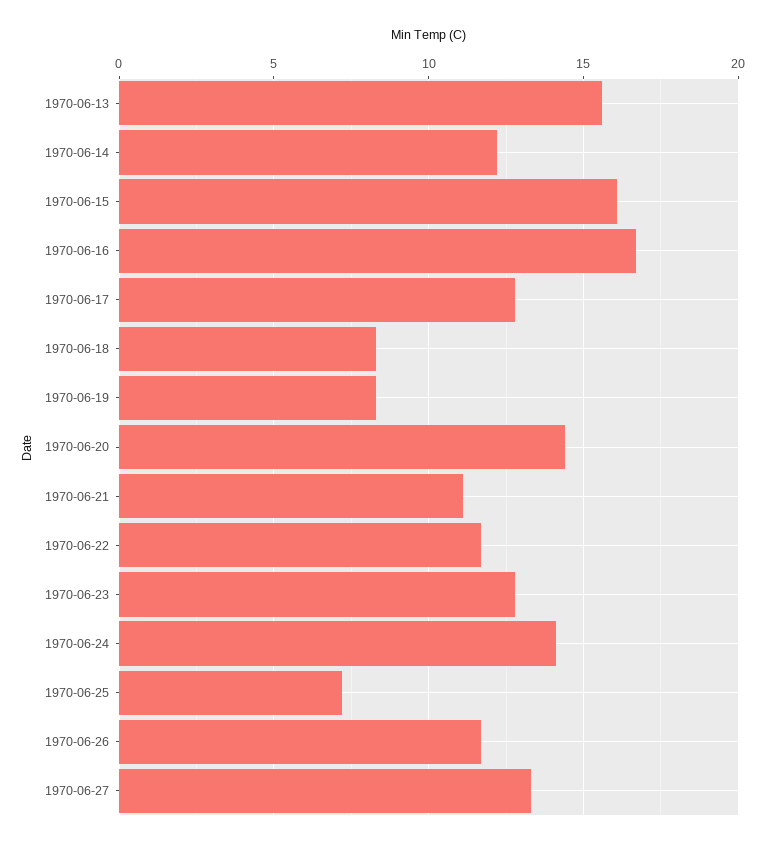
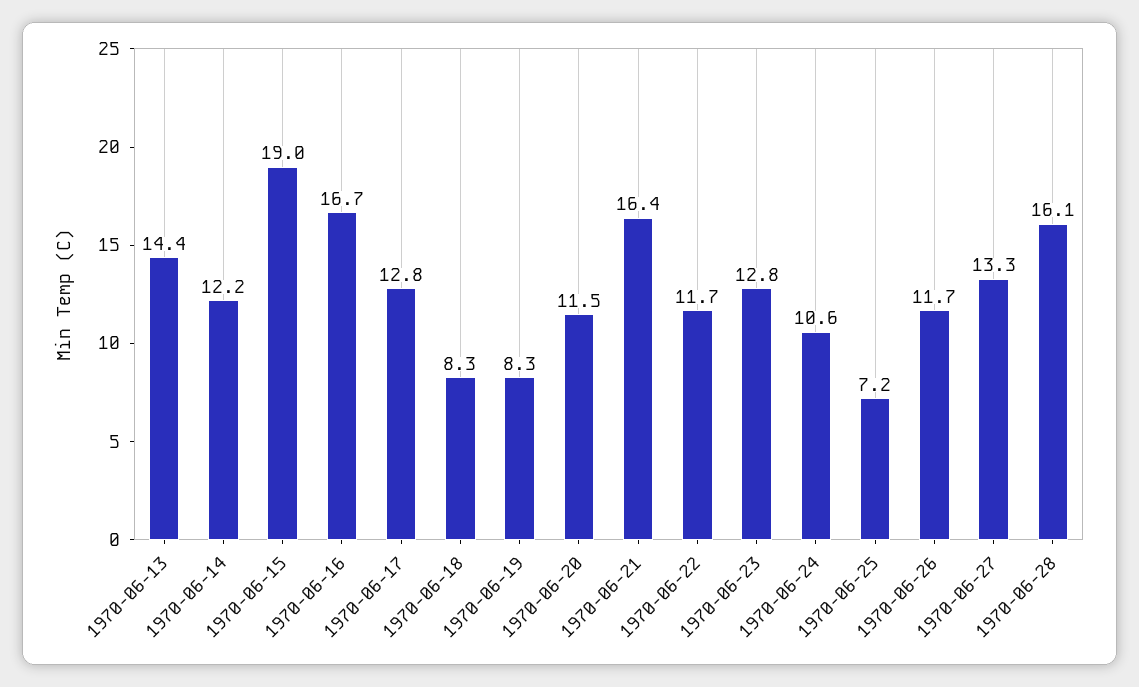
1970-06-13: 15.5 -> 14.4
1970-06-15: 16 -> 19
1970-06-20: 14.5 -> 11.5
1970-06-21: 11 -> 16.4
1970-06-24: 14 -> 10.6
1970-06-28: none -> 16.1

